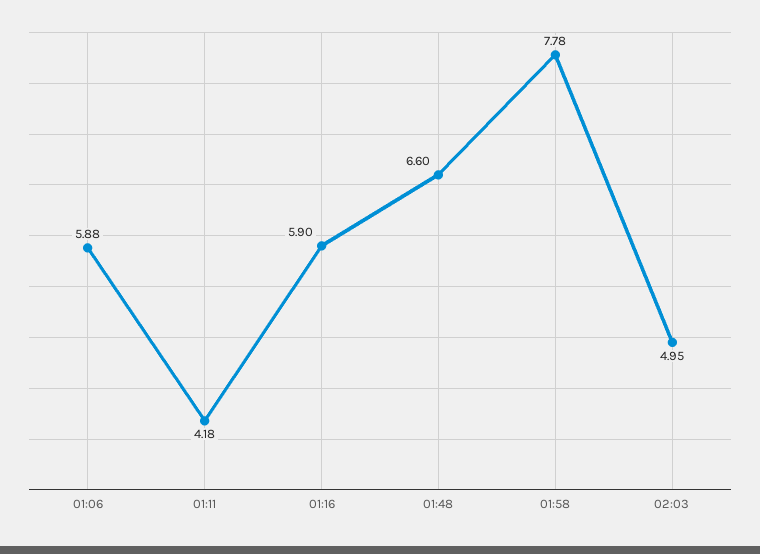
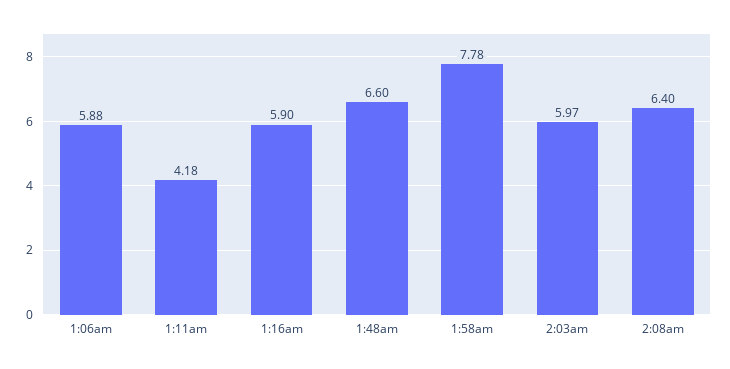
02:03: 4.95 -> 5.97
2:08am: none -> 6.4

